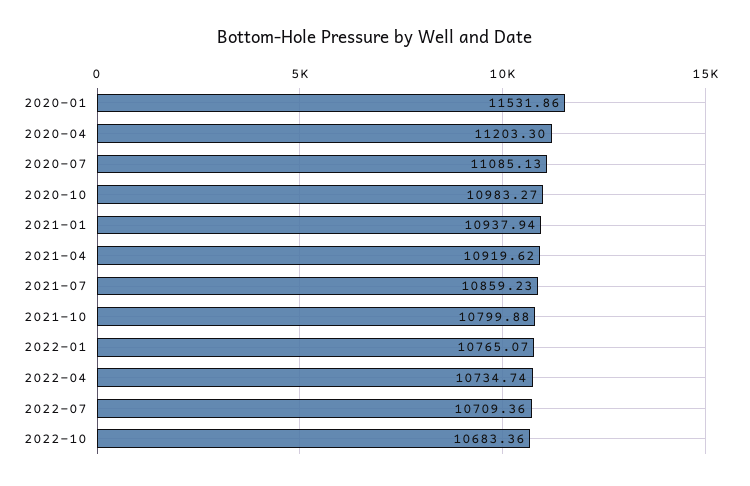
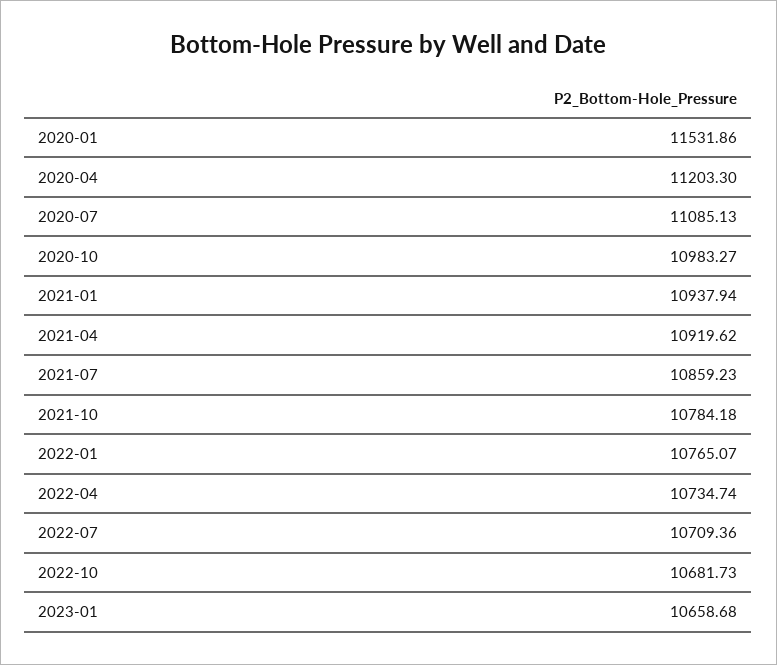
2021-10: 10799.88 -> 10784.18
2022-10: 10683.36 -> 10681.73
2023-01: none -> 10658.68

